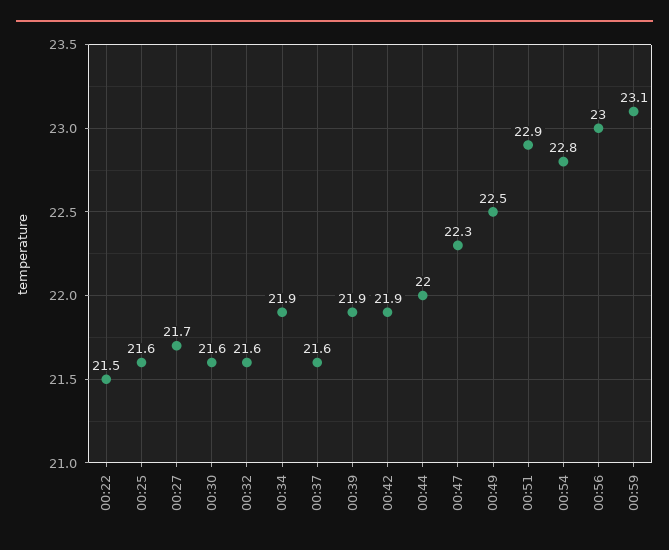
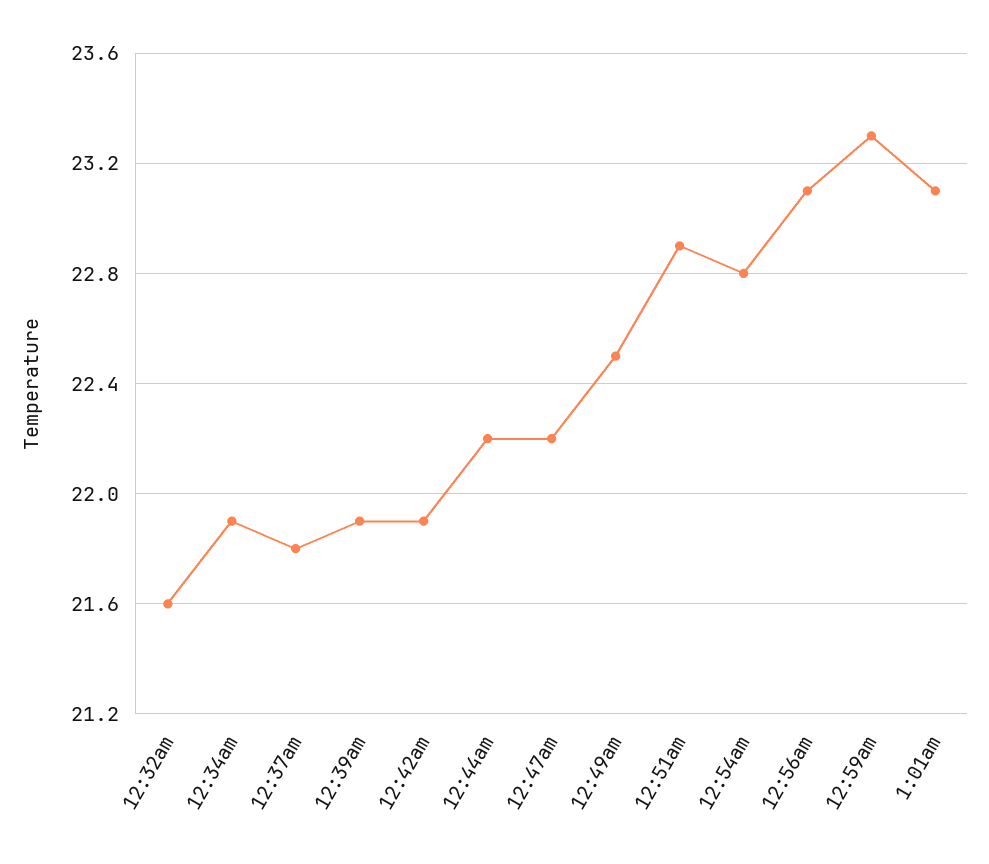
00:22: 21.5 -> none
00:25: 21.6 -> none
00:27: 21.7 -> none
00:30: 21.6 -> none
00:37: 21.6 -> 21.8
00:44: 22 -> 22.2
00:47: 22.3 -> 22.2
00:56: 23 -> 23.1
00:59: 23.1 -> 23.3
1:01am: none -> 23.1

